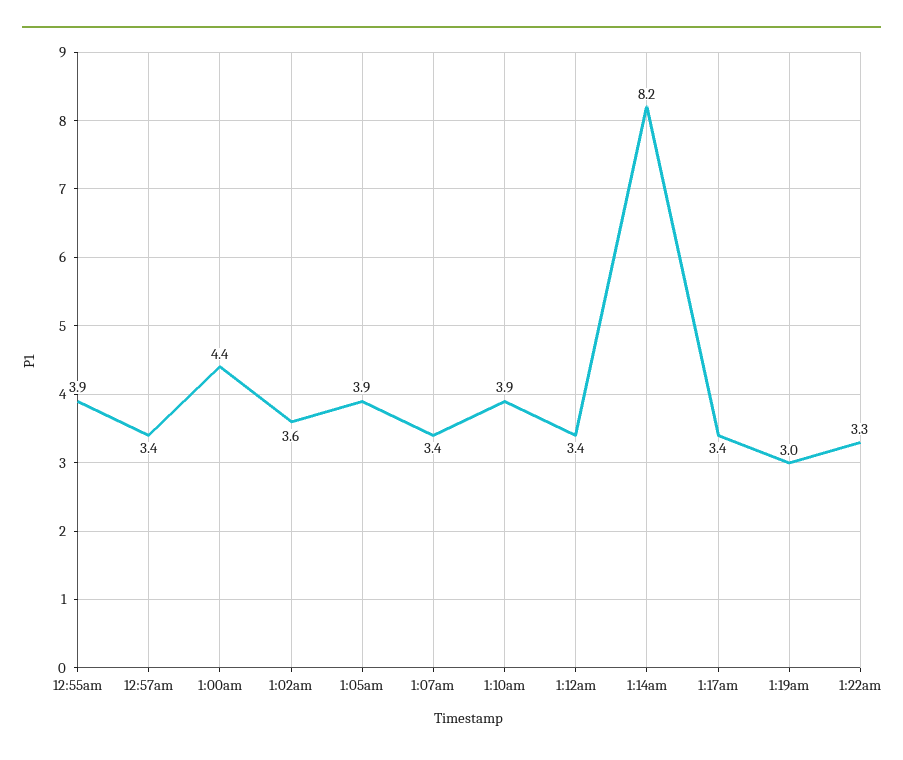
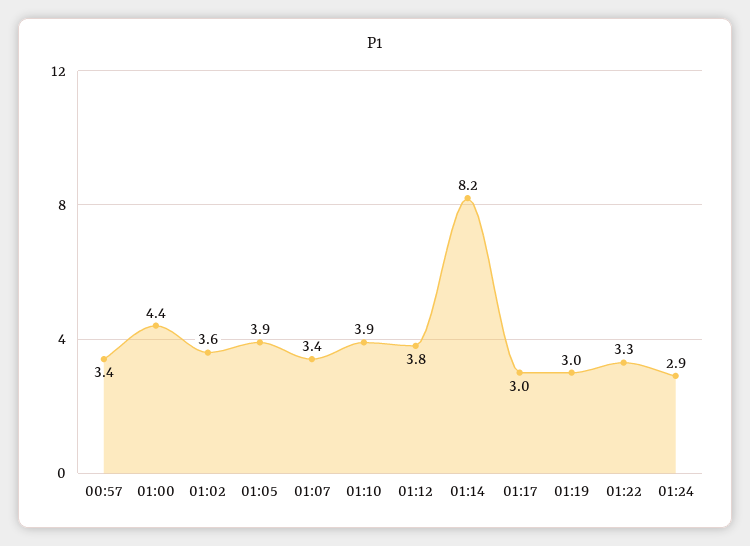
12:55am: 3.9 -> none
1:12am: 3.4 -> 3.8
1:17am: 3.4 -> 3
01:24: none -> 2.9

